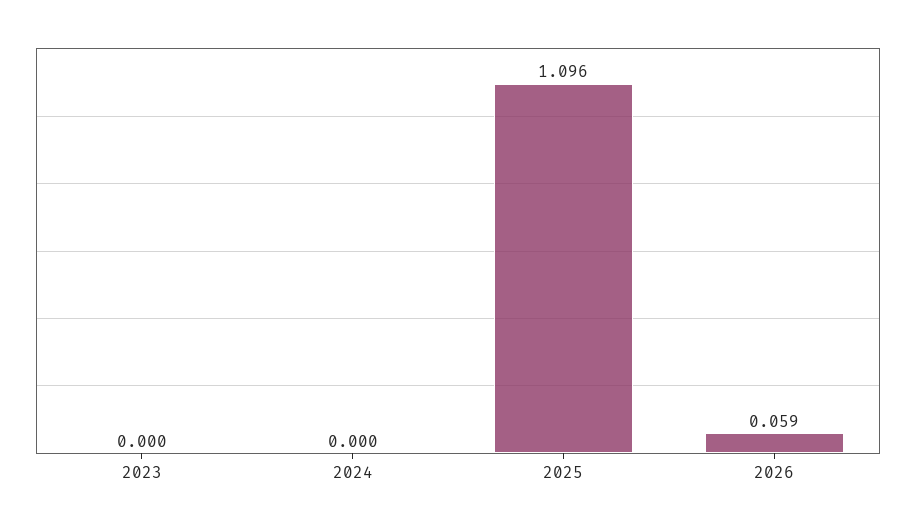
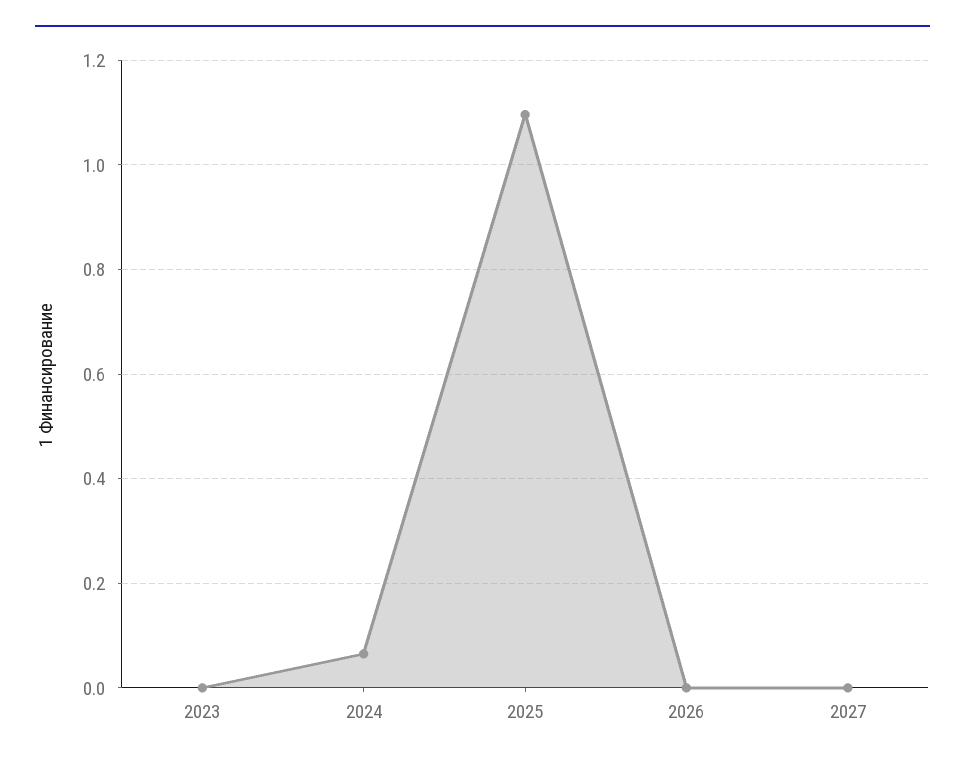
2024: 0 -> 0.06
2026: 0.059 -> 0
2027: none -> 0

